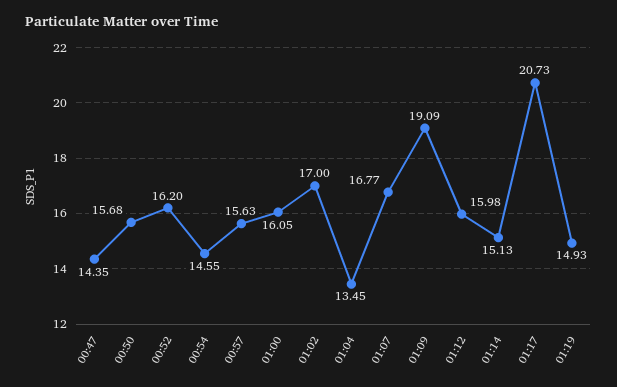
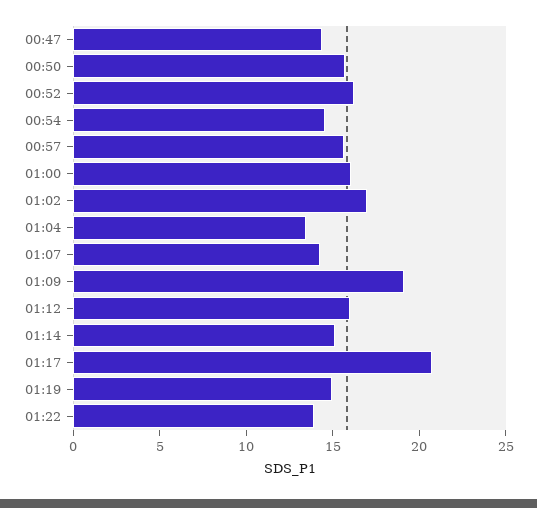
01:07: 16.77 -> 14
01:22: none -> 14

